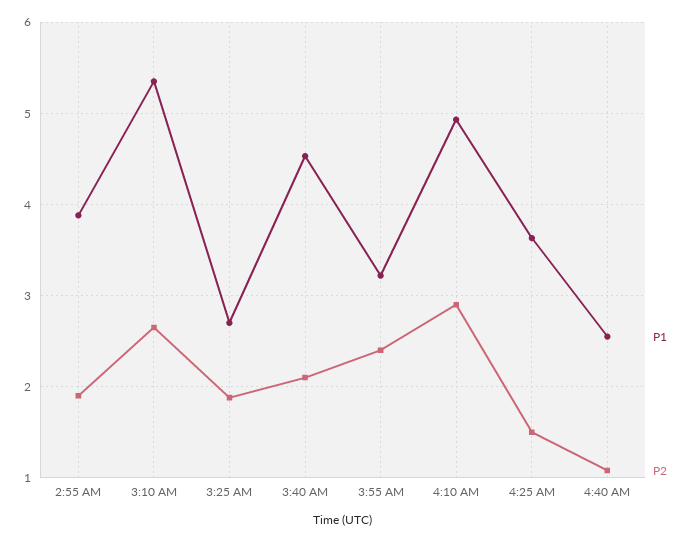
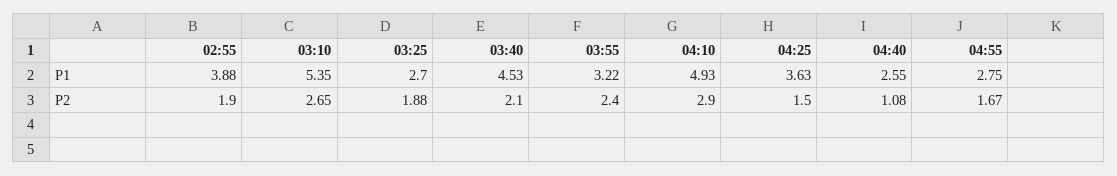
P1, 04:55: none -> 2.75
P2, 04:55: none -> 1.67

